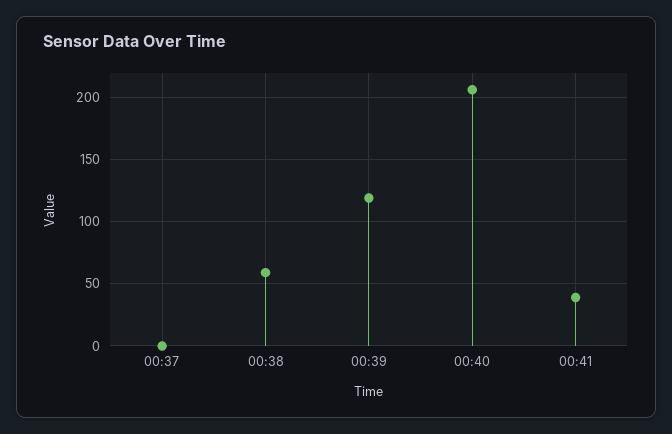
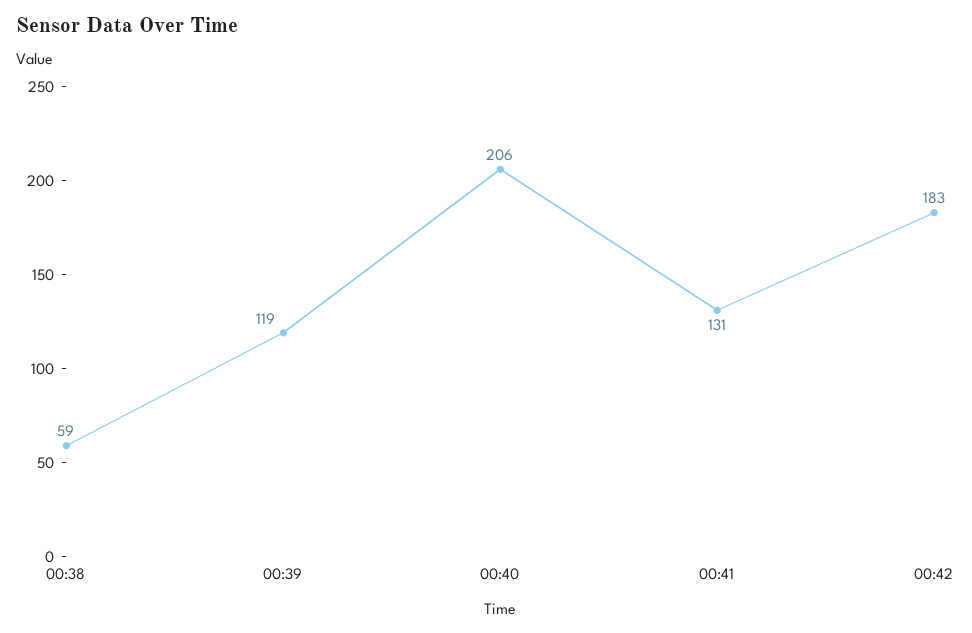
00:37: 0 -> none
00:41: 40 -> 131
00:42: none -> 183

